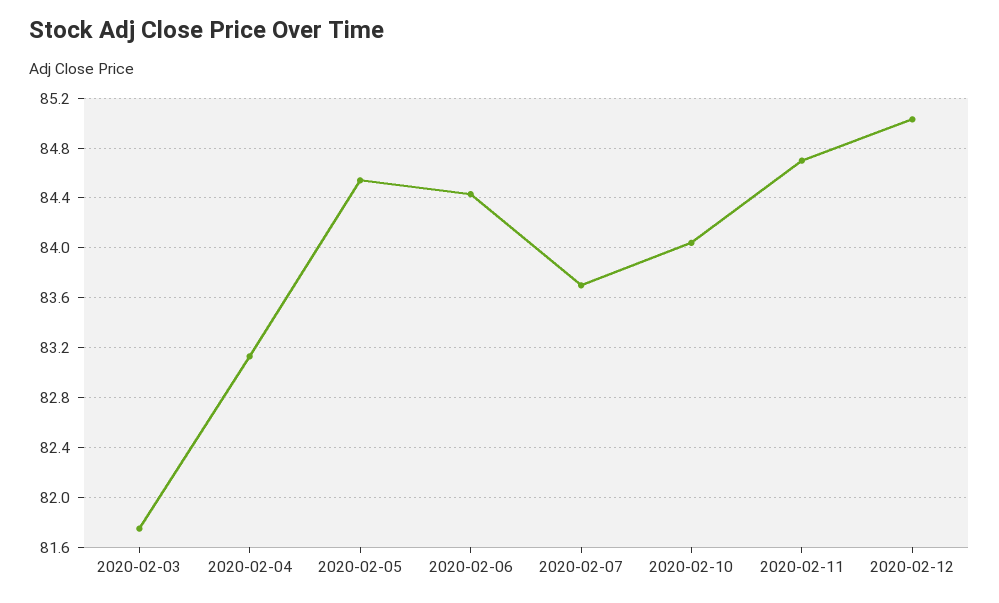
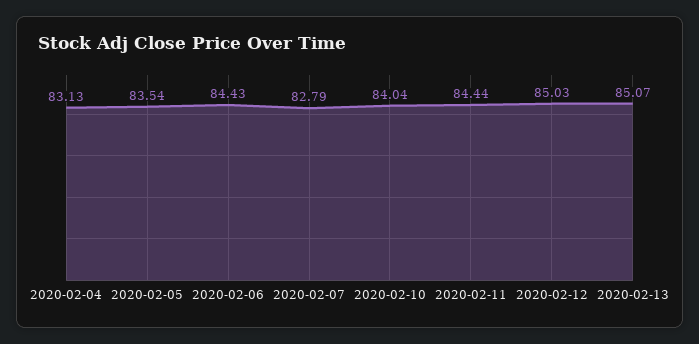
2020-02-03: 81.75 -> none
2020-02-05: 84.55 -> 83.54
2020-02-07: 83.7 -> 82.79
2020-02-11: 84.7 -> 84.44
2020-02-13: none -> 85.07

